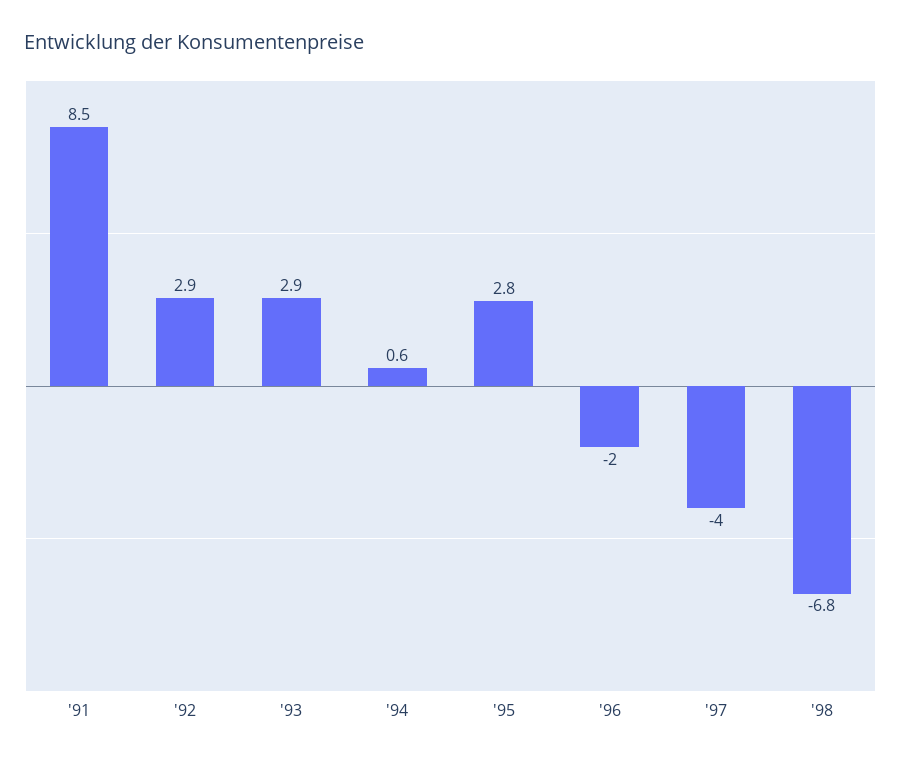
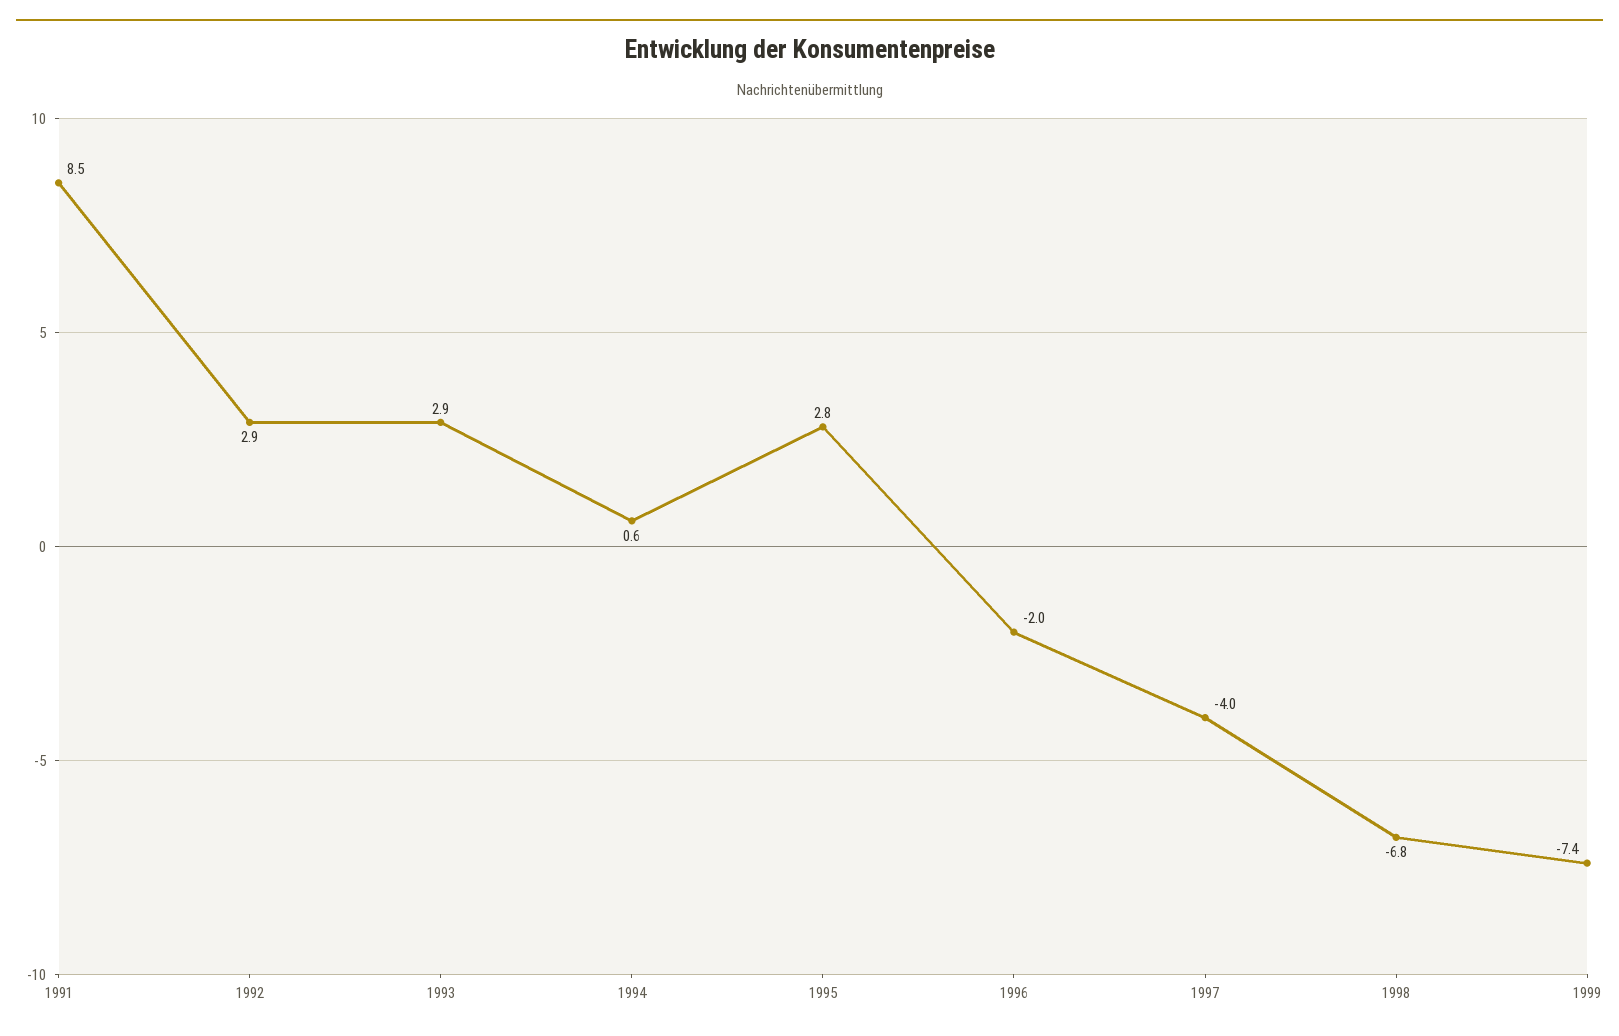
1999: none -> -7.4

